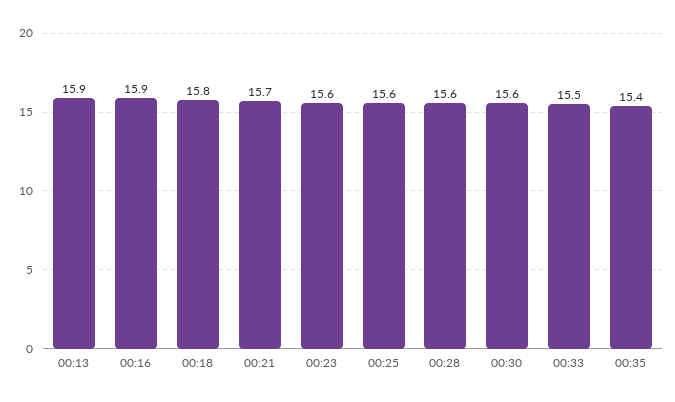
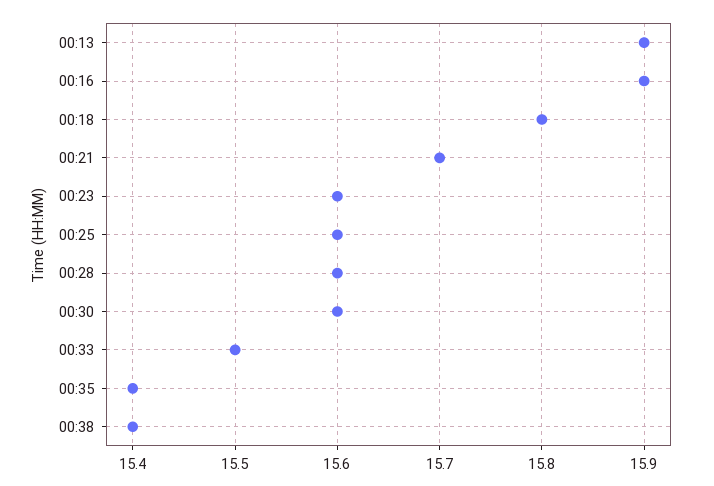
00:38: none -> 15.4

